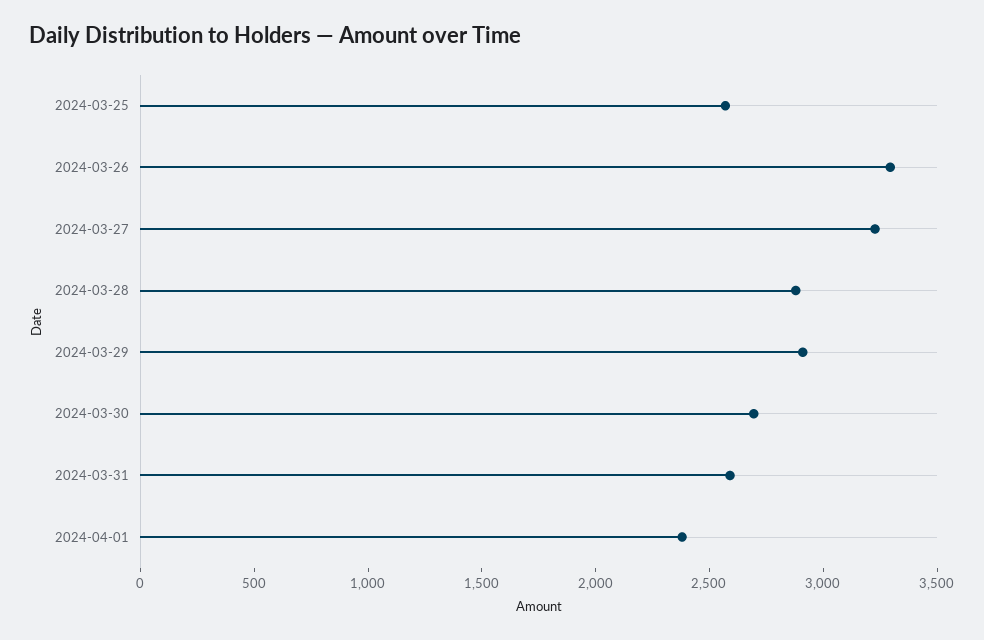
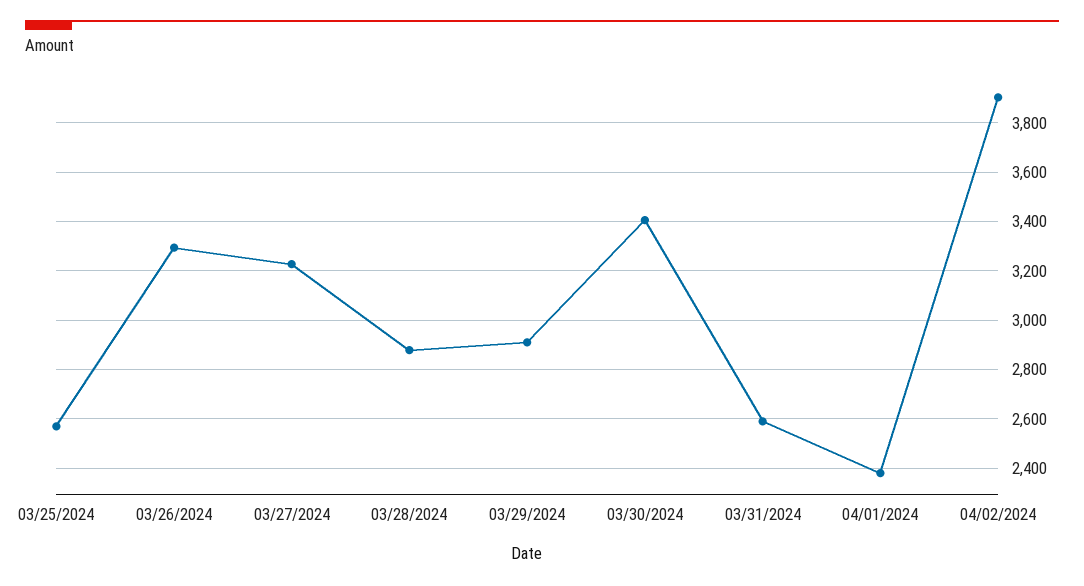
2024-03-30: 2700 -> 3400
04/02/2024: none -> 3900

